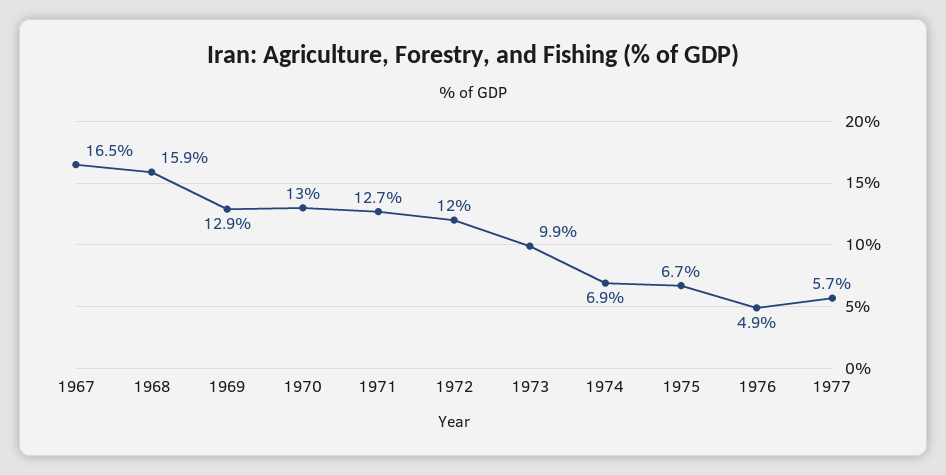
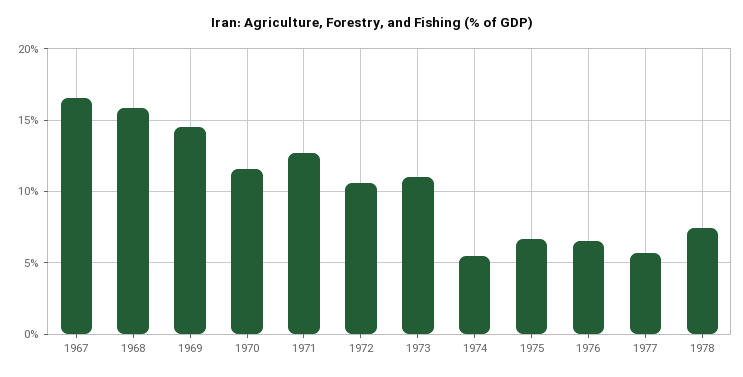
1969: 12.9 -> 14.5
1970: 13 -> 11.5
1972: 12 -> 10.5
1973: 9.9 -> 11
1974: 6.9 -> 5.5
1976: 4.9 -> 6.5
1978: none -> 7.5

